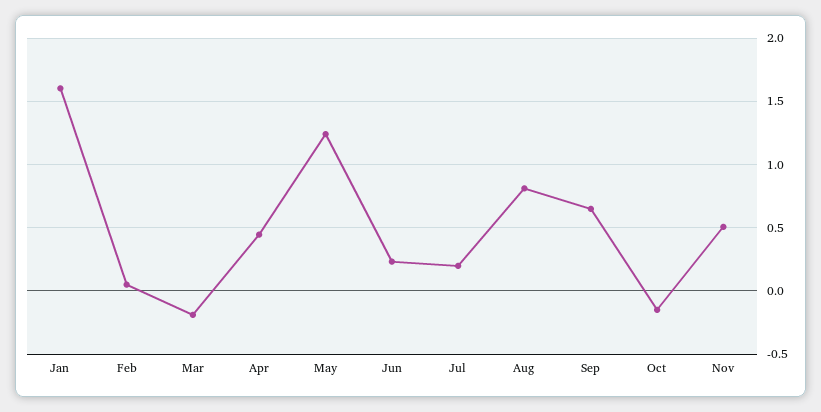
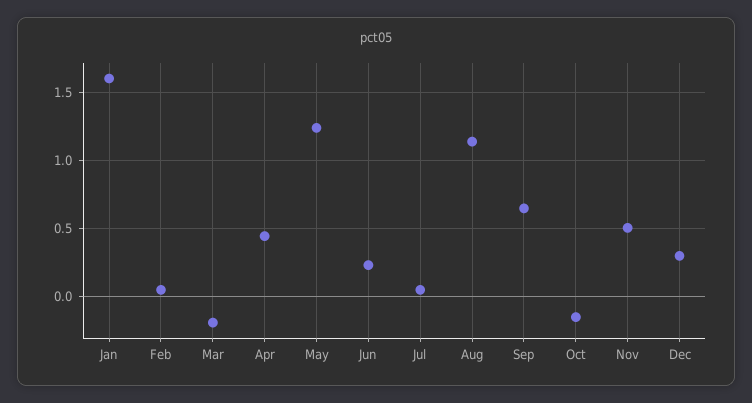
Jul: 0.2 -> 0.05
Aug: 0.8 -> 1.15
Dec: none -> 0.3

